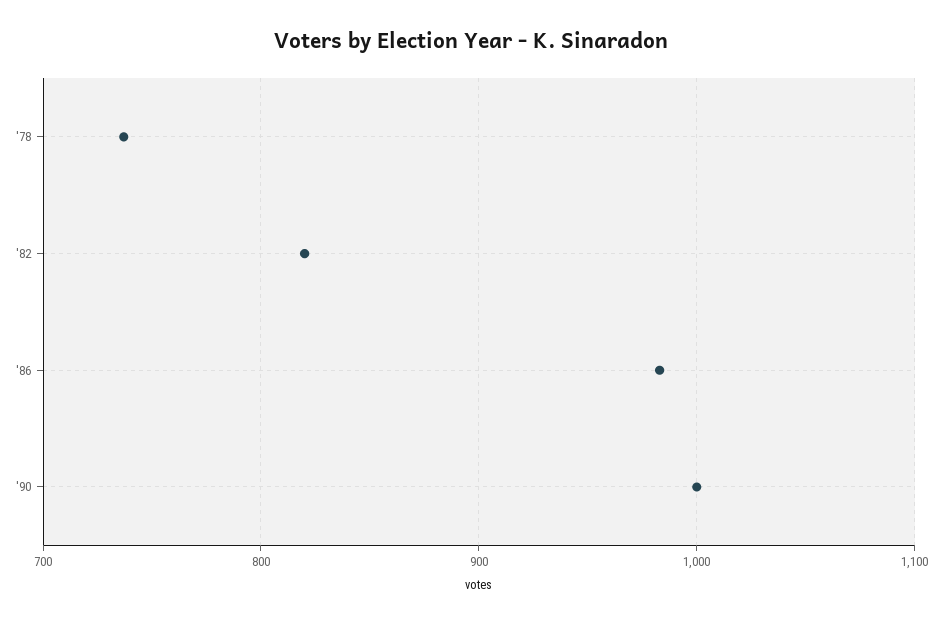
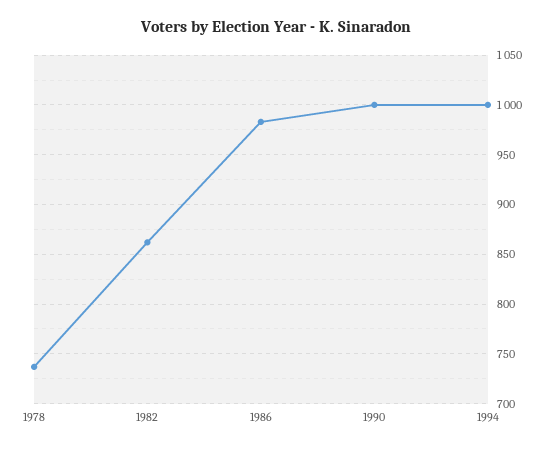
'82: 820 -> 860
1994: none -> 1000

